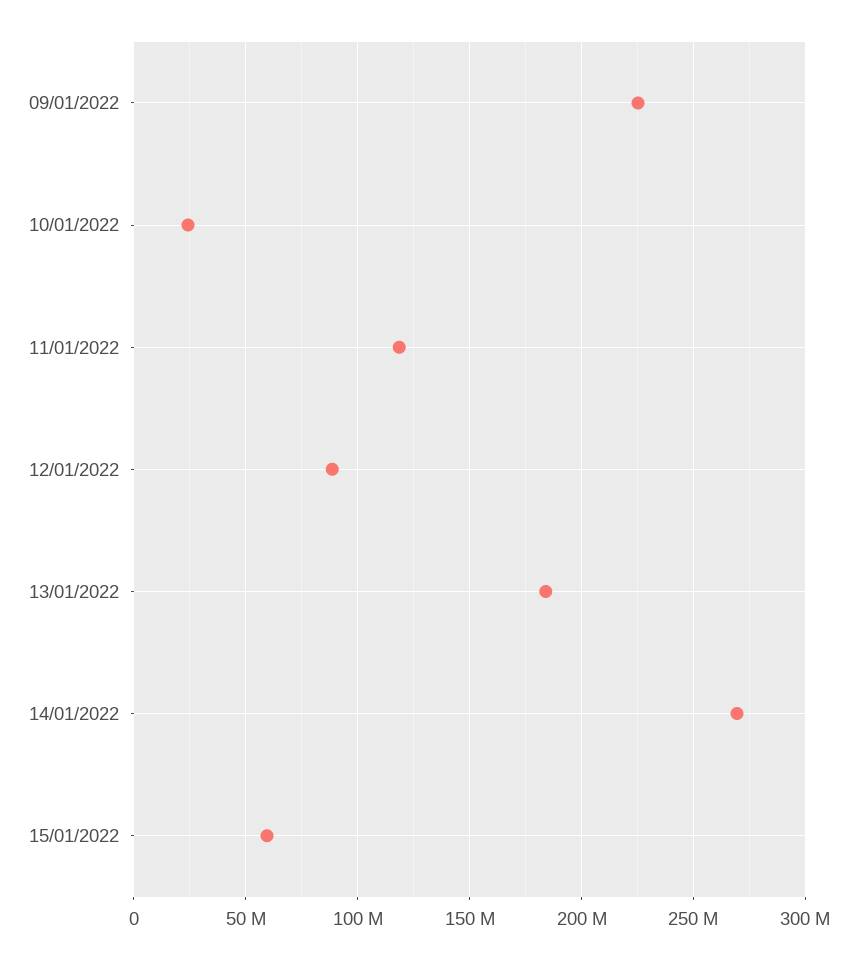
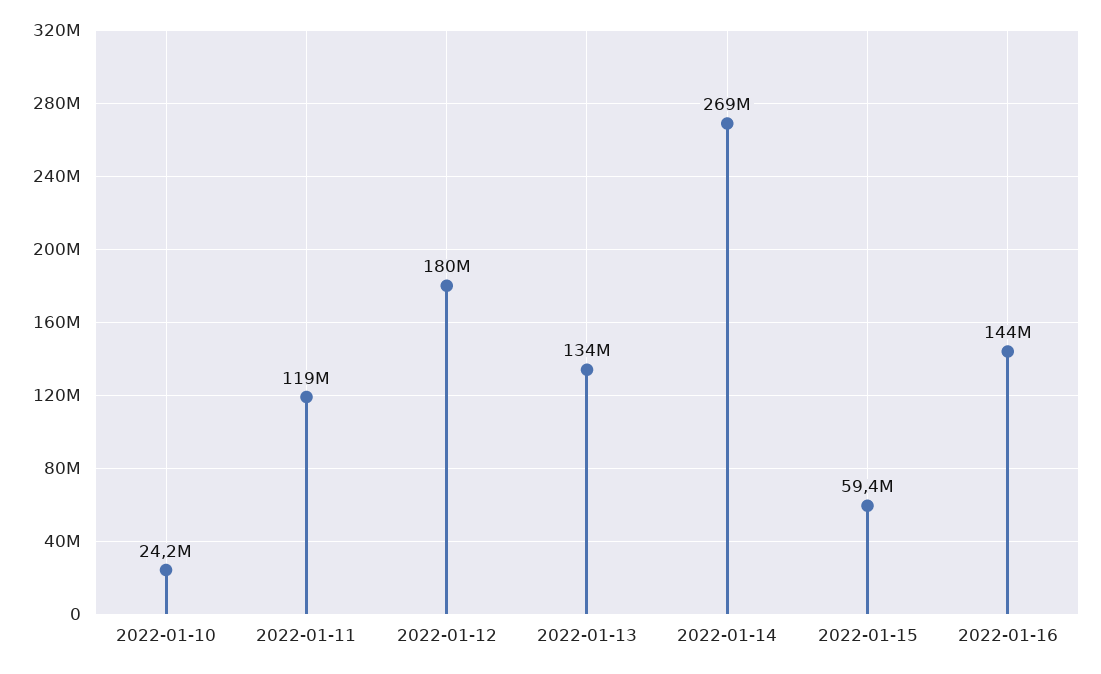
09/01/2022: 225000000 -> none
12/01/2022: 90000000 -> 180000000
13/01/2022: 185000000 -> 134000000
2022-01-16: none -> 144000000

